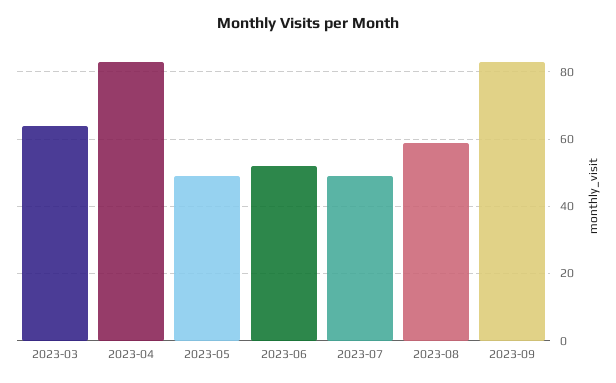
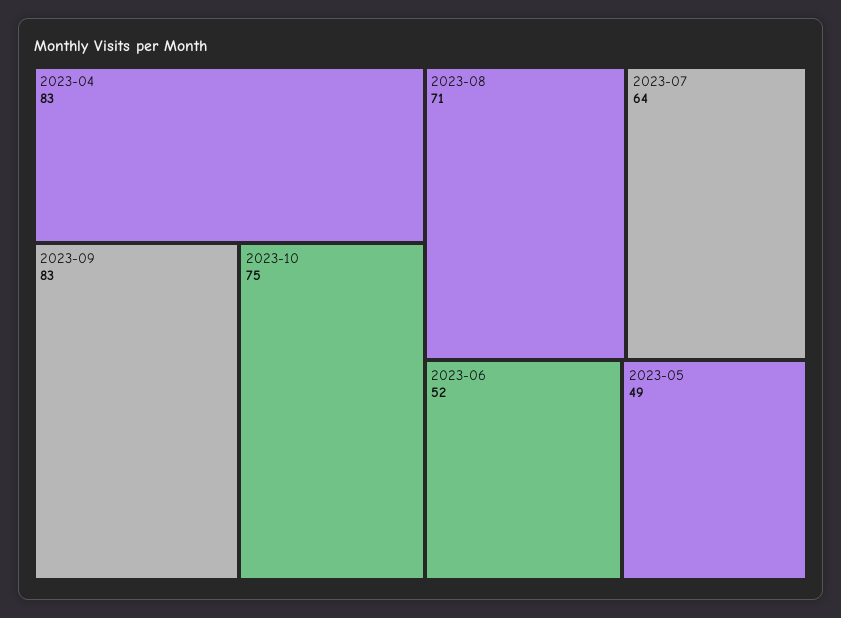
2023-03: 65 -> none
2023-07: 50 -> 64
2023-08: 60 -> 71
2023-10: none -> 75

